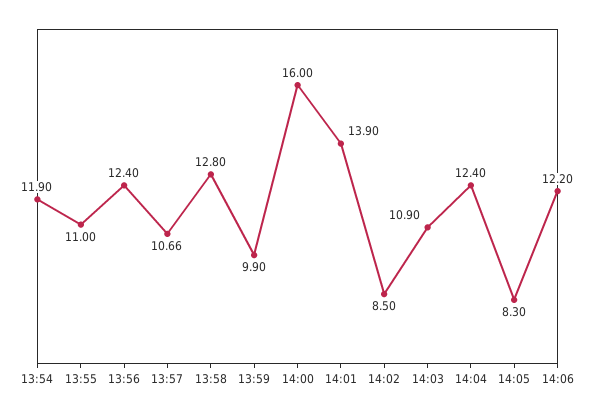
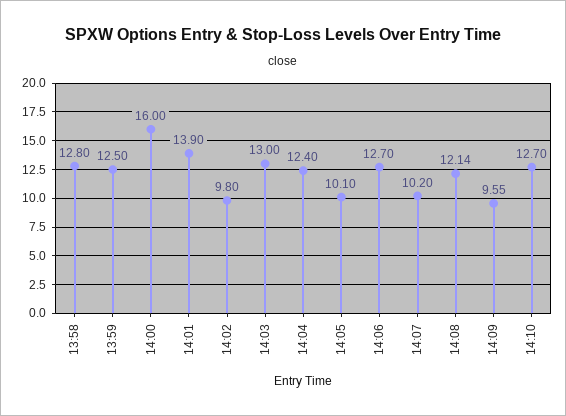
13:54: 11.9 -> none
13:55: 11 -> none
13:56: 12.4 -> none
13:57: 10.66 -> none
13:59: 9.9 -> 12.5
14:02: 8.5 -> 9.8
14:03: 10.9 -> 13
14:05: 8.3 -> 10.1
14:06: 12.2 -> 12.7
14:07: none -> 10.2
14:08: none -> 12.14
14:09: none -> 9.55
14:10: none -> 12.7

